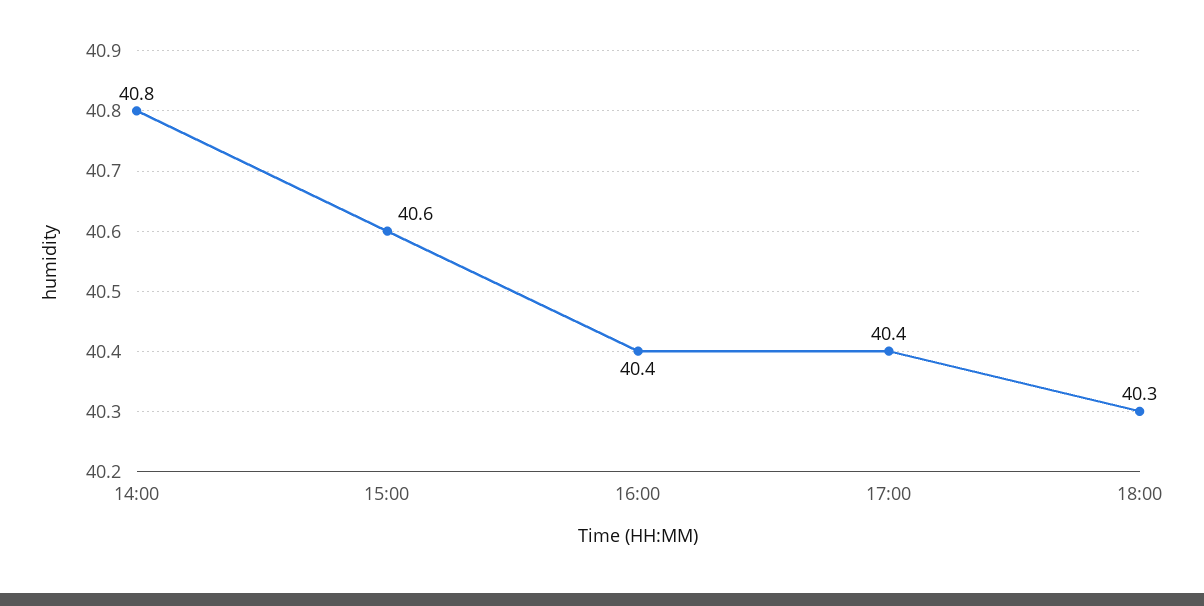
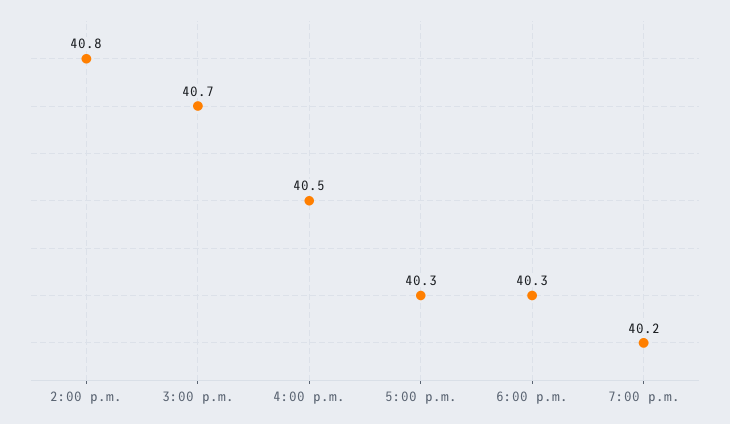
15:00: 40.6 -> 40.7
16:00: 40.4 -> 40.5
17:00: 40.4 -> 40.3
7:00 p.m.: none -> 40.2

